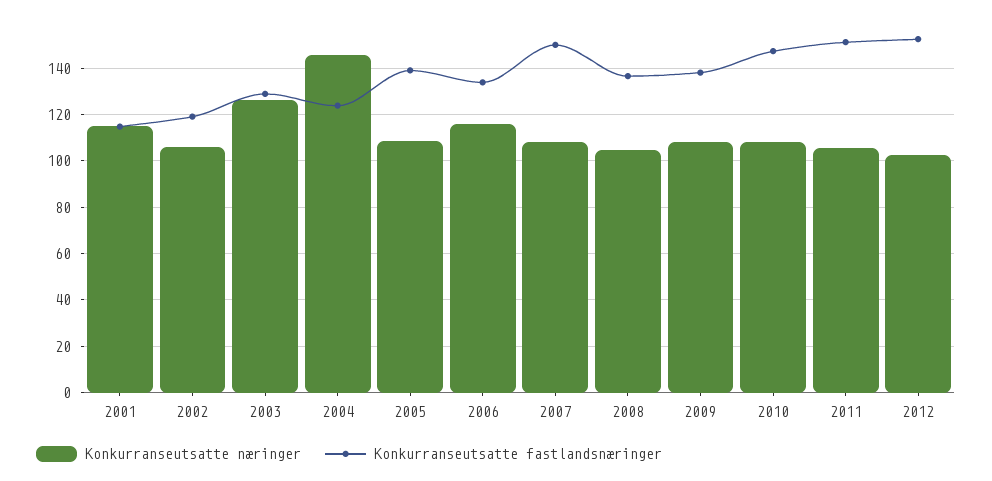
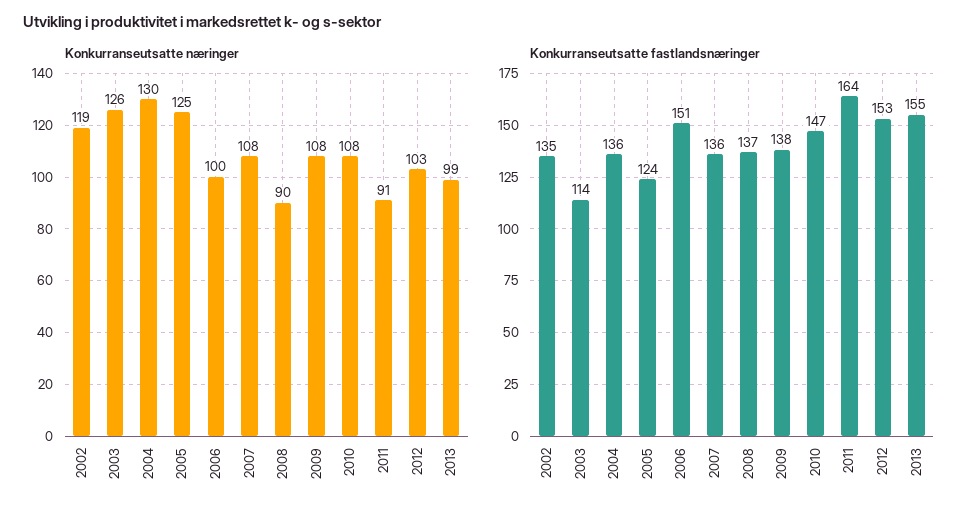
Konkurranseutsatte næringer, 2001: 115 -> none
Konkurranseutsatte fastlandsnæringer, 2001: 115 -> none
Konkurranseutsatte næringer, 2002: 105 -> 119
Konkurranseutsatte fastlandsnæringer, 2002: 120 -> 135
Konkurranseutsatte fastlandsnæringer, 2003: 130 -> 114
Konkurranseutsatte næringer, 2004: 145 -> 130
Konkurranseutsatte fastlandsnæringer, 2004: 125 -> 136
Konkurranseutsatte næringer, 2005: 110 -> 125
Konkurranseutsatte fastlandsnæringer, 2005: 140 -> 124
Konkurranseutsatte næringer, 2006: 115 -> 100
Konkurranseutsatte fastlandsnæringer, 2006: 135 -> 151
Konkurranseutsatte fastlandsnæringer, 2007: 150 -> 136
Konkurranseutsatte næringer, 2008: 105 -> 90
Konkurranseutsatte næringer, 2011: 105 -> 91
Konkurranseutsatte fastlandsnæringer, 2011: 150 -> 164
Konkurranseutsatte næringer, 2013: none -> 99
Konkurranseutsatte fastlandsnæringer, 2013: none -> 155

